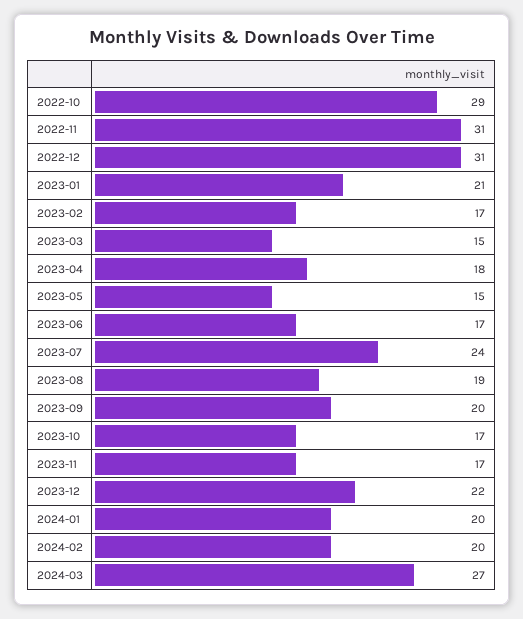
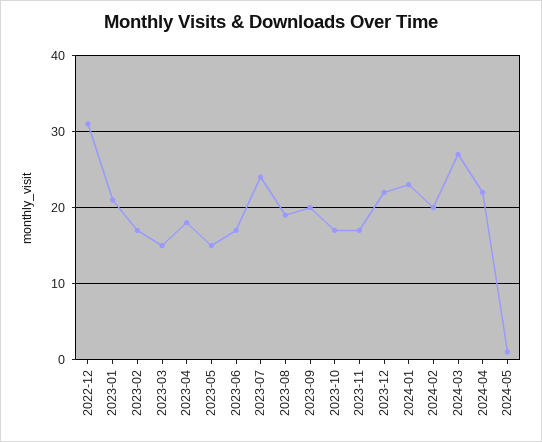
2022-10: 29 -> none
2022-11: 31 -> none
2024-01: 20 -> 23
2024-04: none -> 22
2024-05: none -> 1

